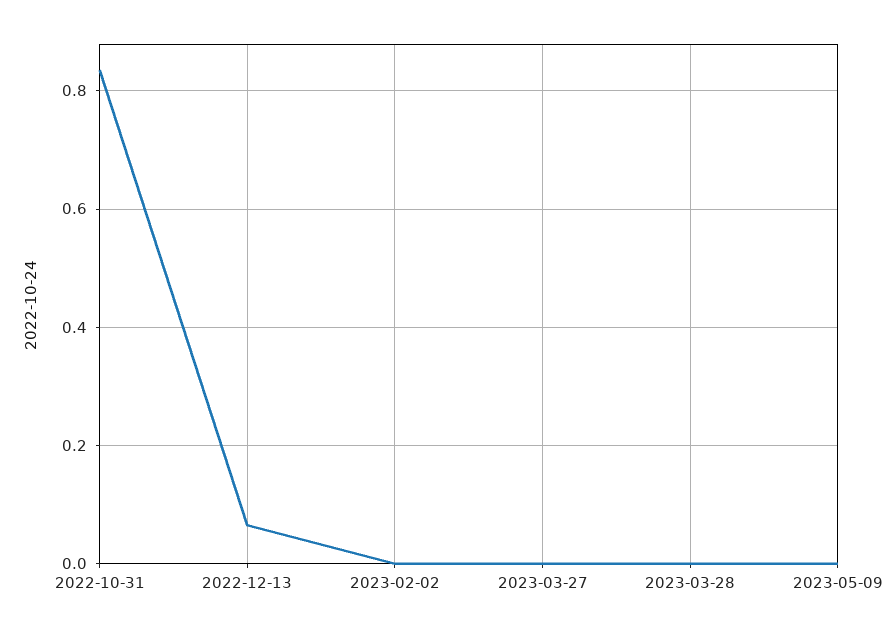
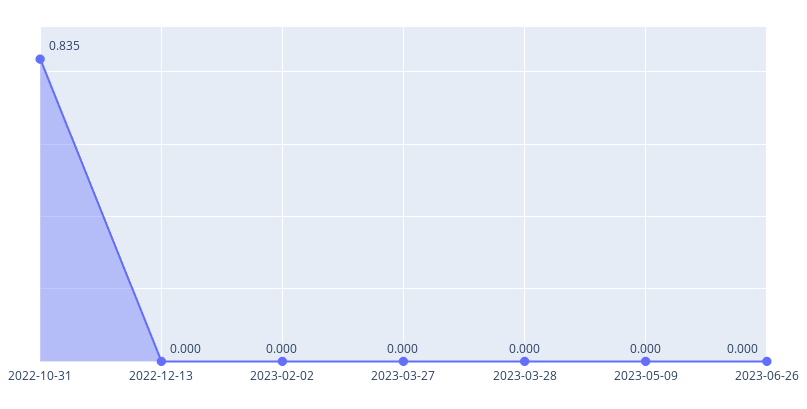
2022-12-13: 0.06 -> 0
2023-06-26: none -> 0

